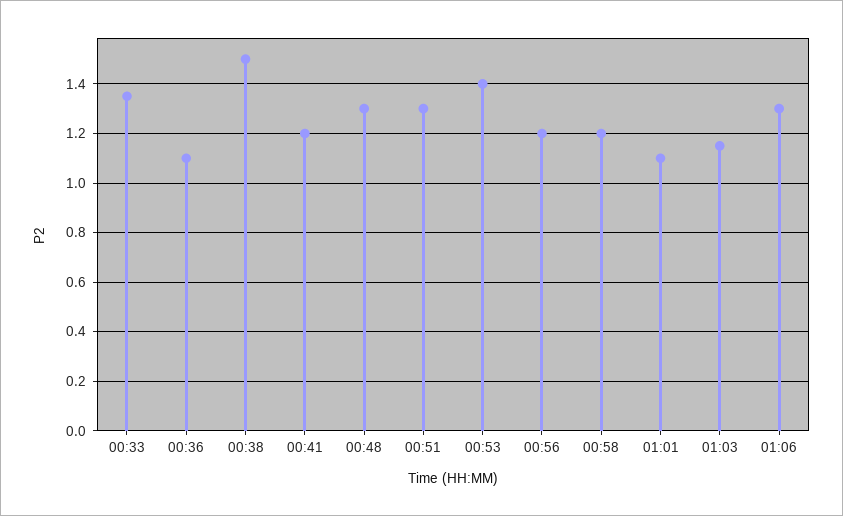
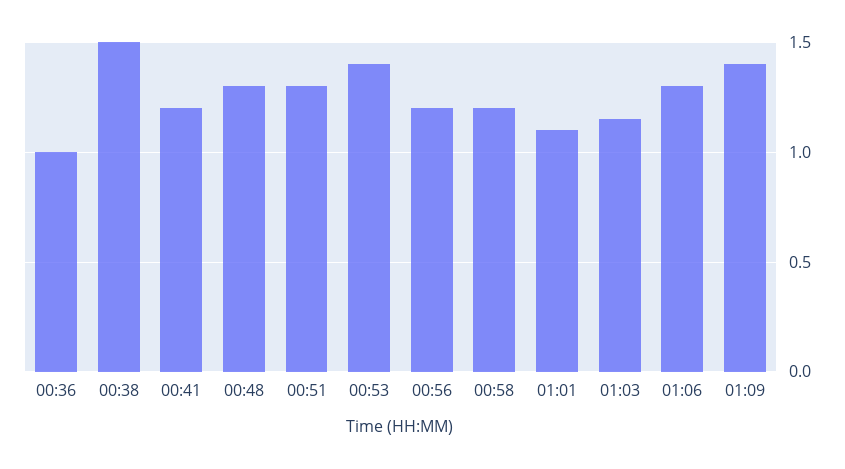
00:33: 1.35 -> none
00:36: 1.1 -> 1
01:09: none -> 1.4

